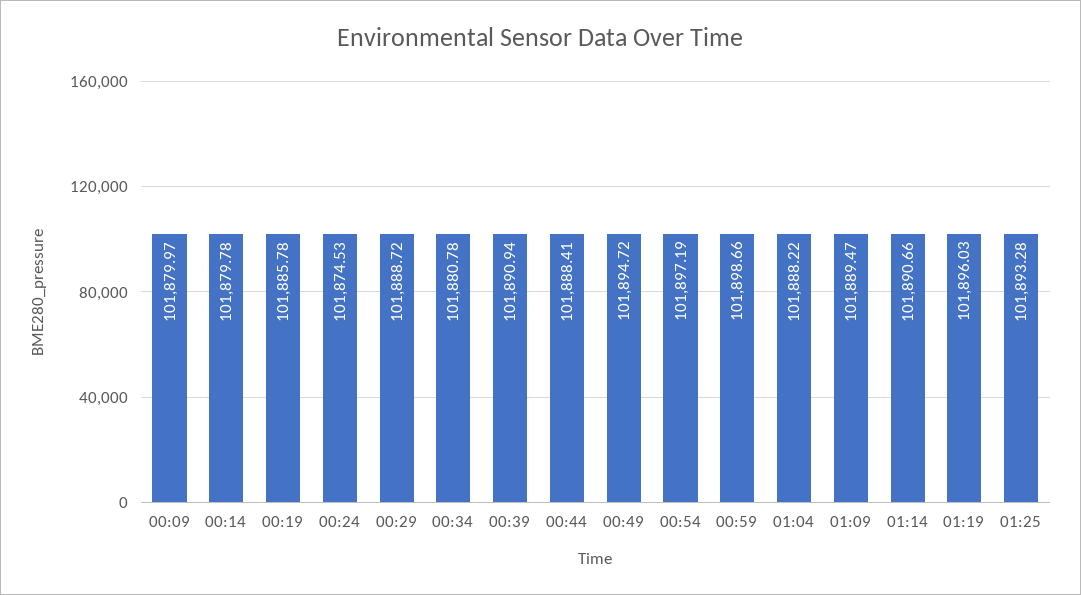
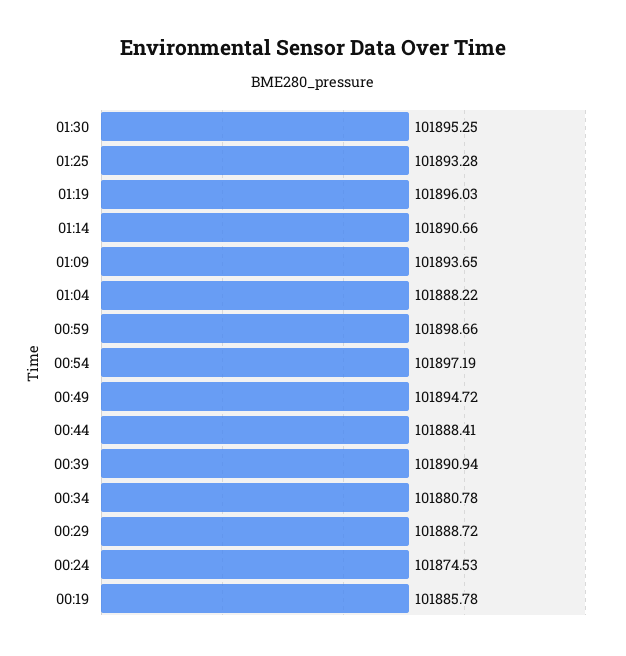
00:09: 101879.97 -> none
00:14: 101879.78 -> none
01:09: 101889.47 -> 101893.65
01:30: none -> 101895.25

